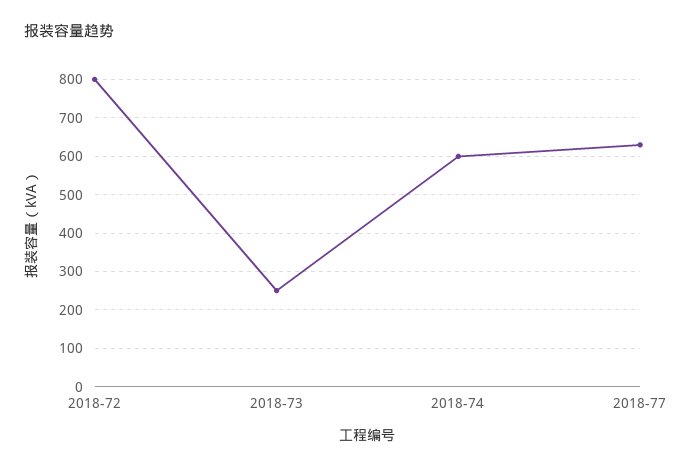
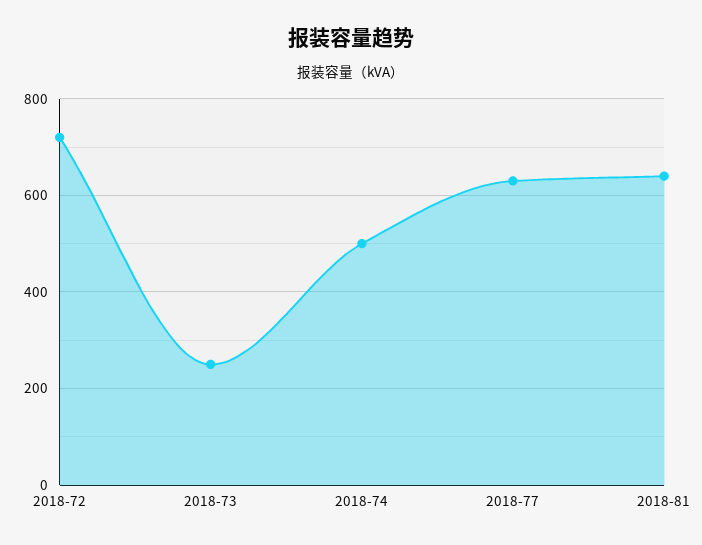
2018-72: 800 -> 720
2018-74: 600 -> 500
2018-81: none -> 640

